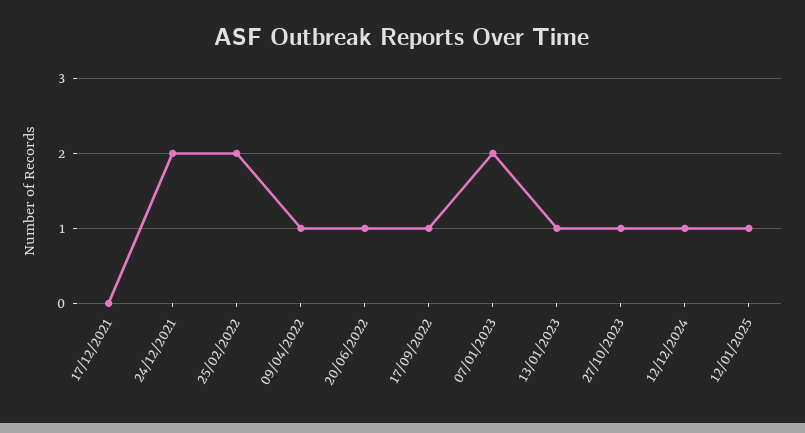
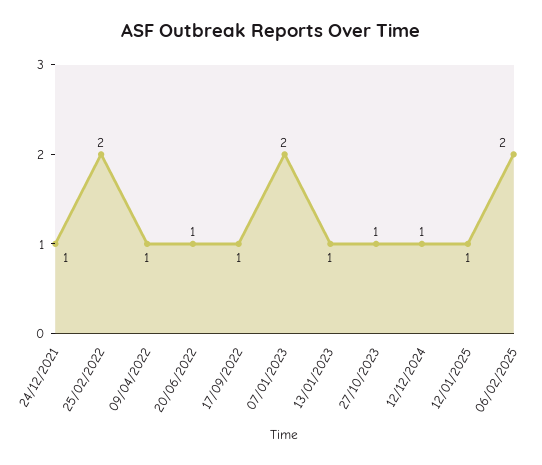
17/12/2021: 0 -> none
24/12/2021: 2 -> 1
06/02/2025: none -> 2

